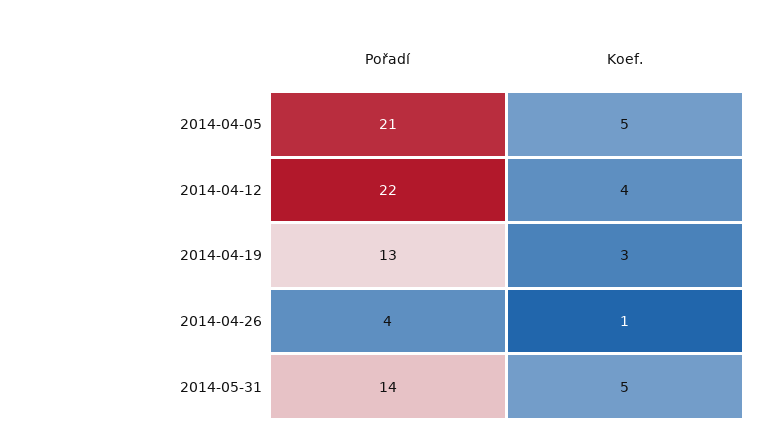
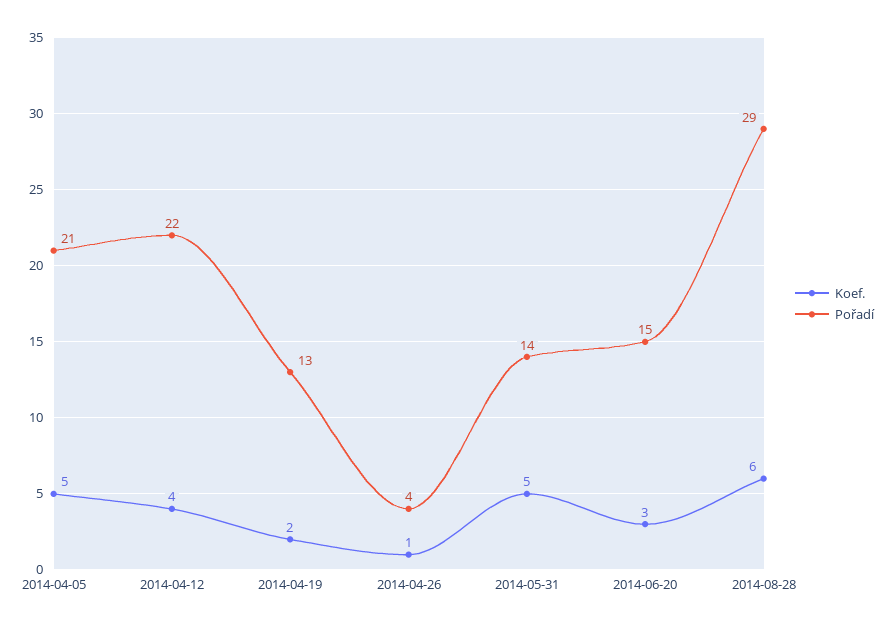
Koef., 2014-04-19: 3 -> 2
Koef., 2014-06-20: none -> 3
Pořadí, 2014-06-20: none -> 15
Koef., 2014-08-28: none -> 6
Pořadí, 2014-08-28: none -> 29

